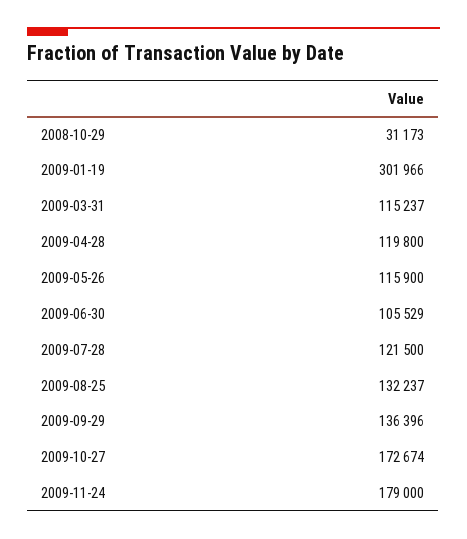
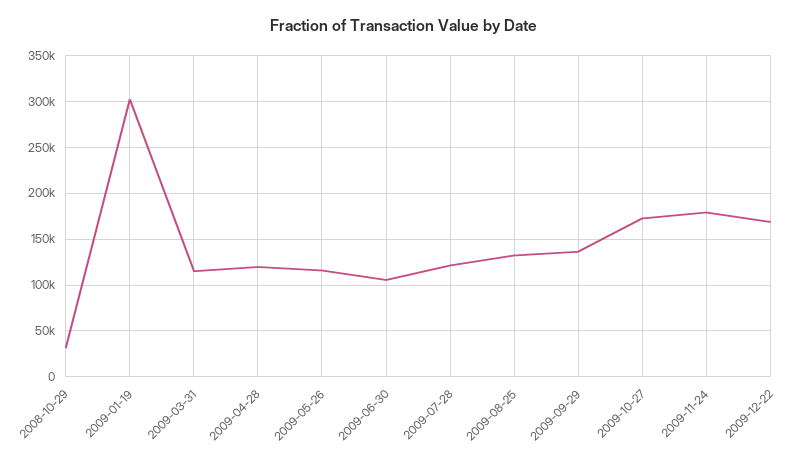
2009-12-22: none -> 170000

